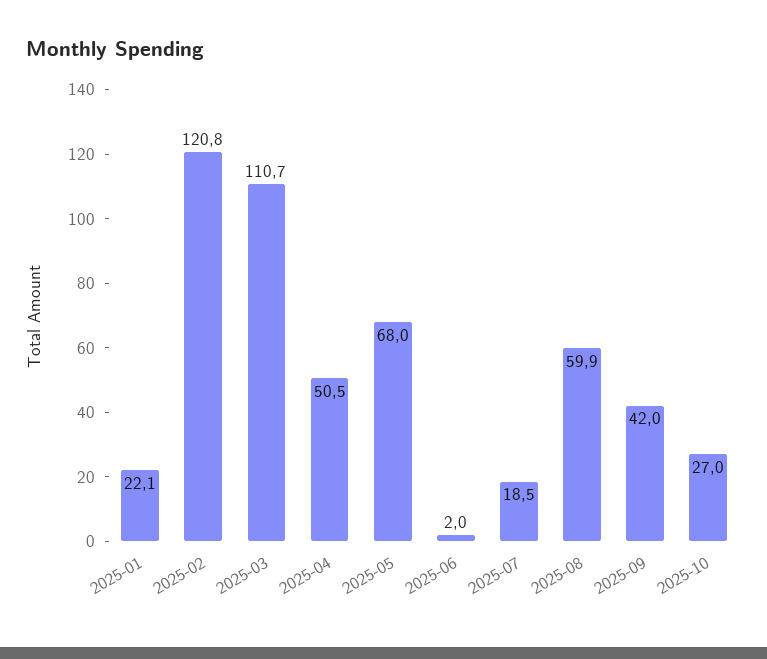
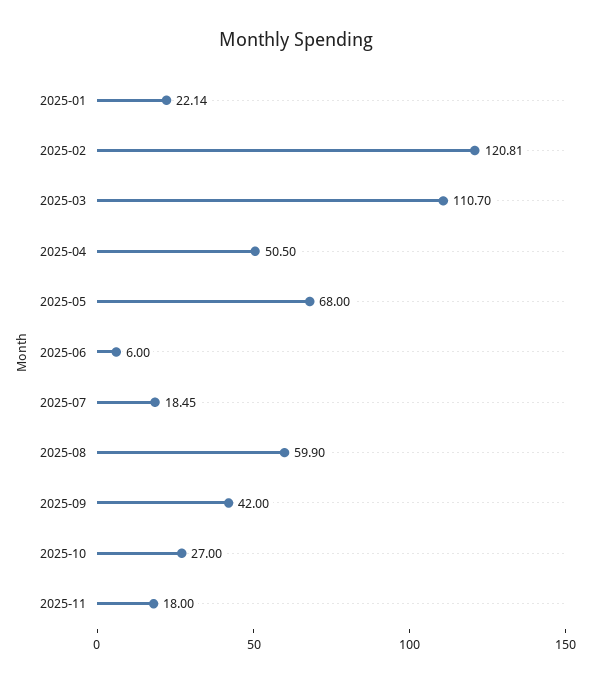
2025-06: 2 -> 6
2025-11: none -> 18

